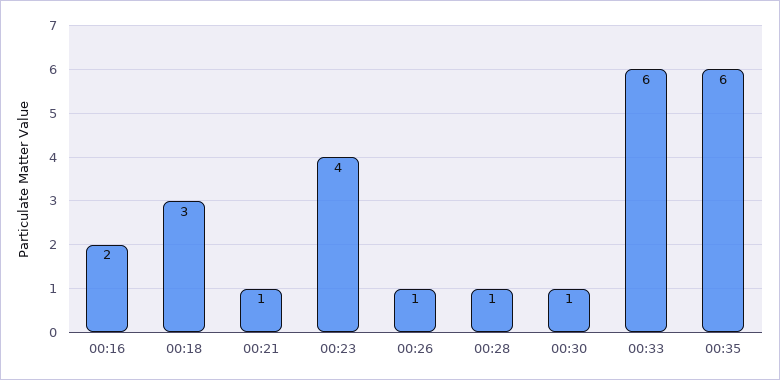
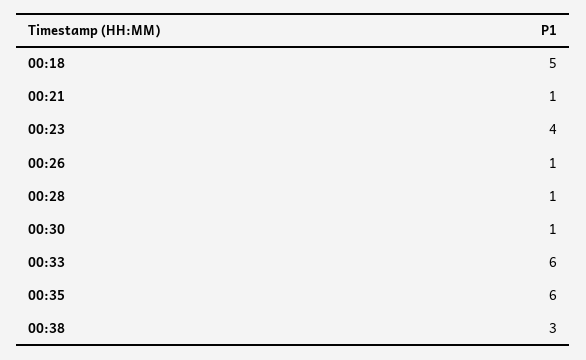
00:16: 2 -> none
00:18: 3 -> 5
00:38: none -> 3

